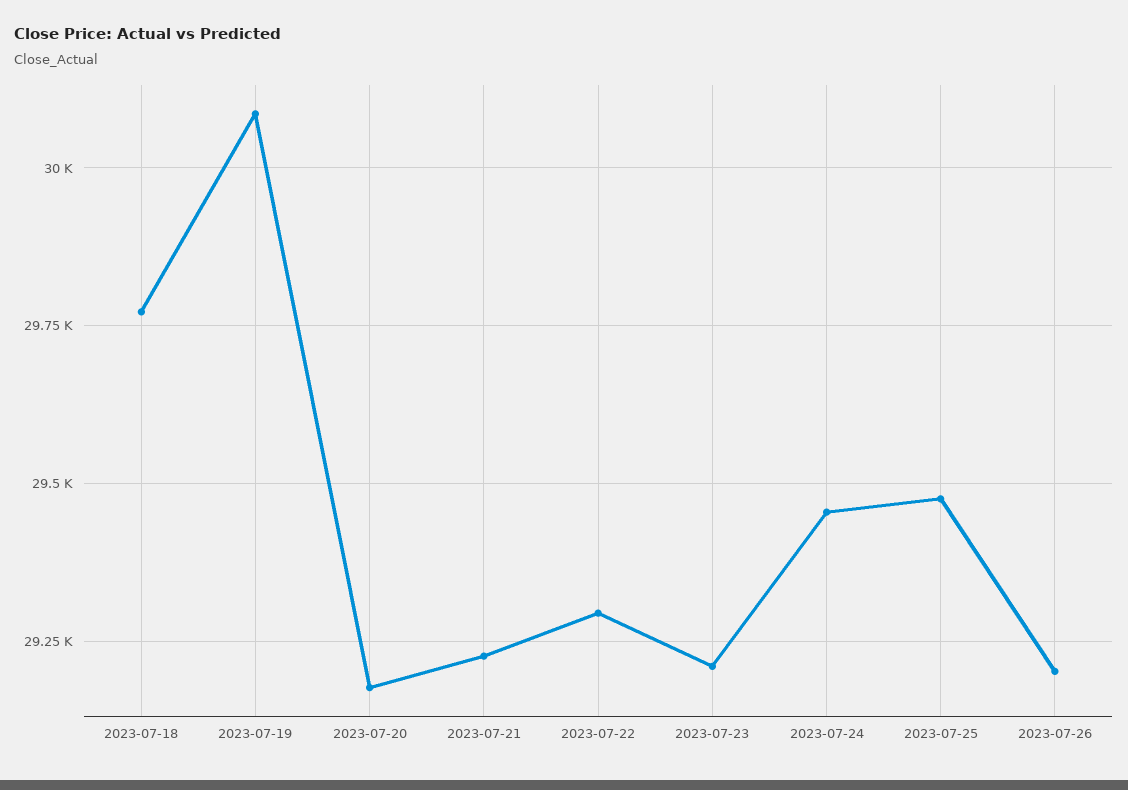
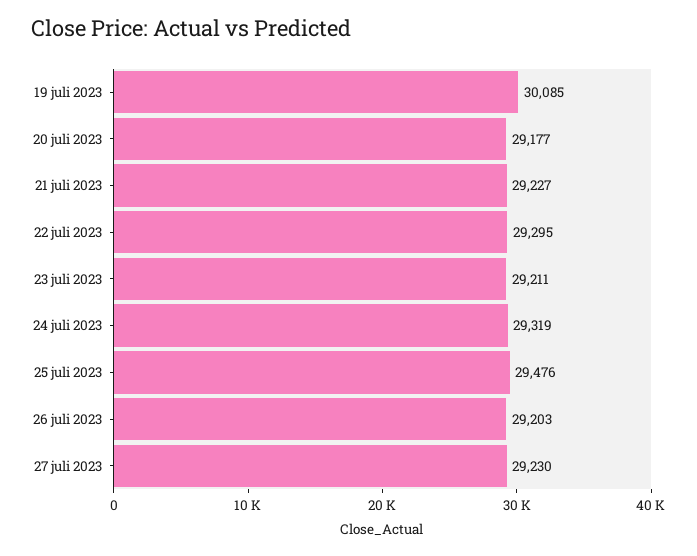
2023-07-18: 29775 -> none
2023-07-24: 29450 -> 29319
27 juli 2023: none -> 29230

